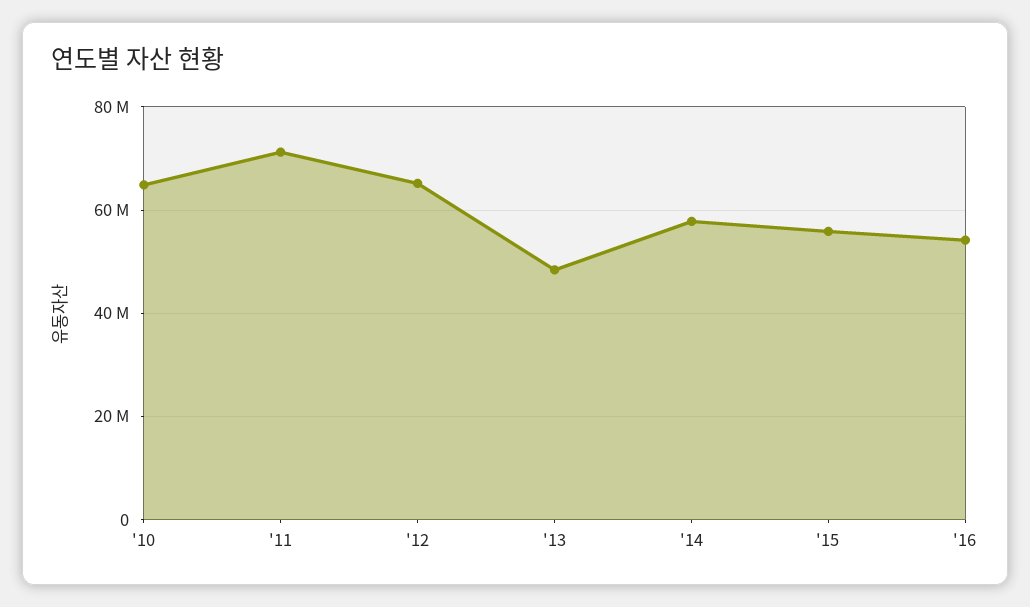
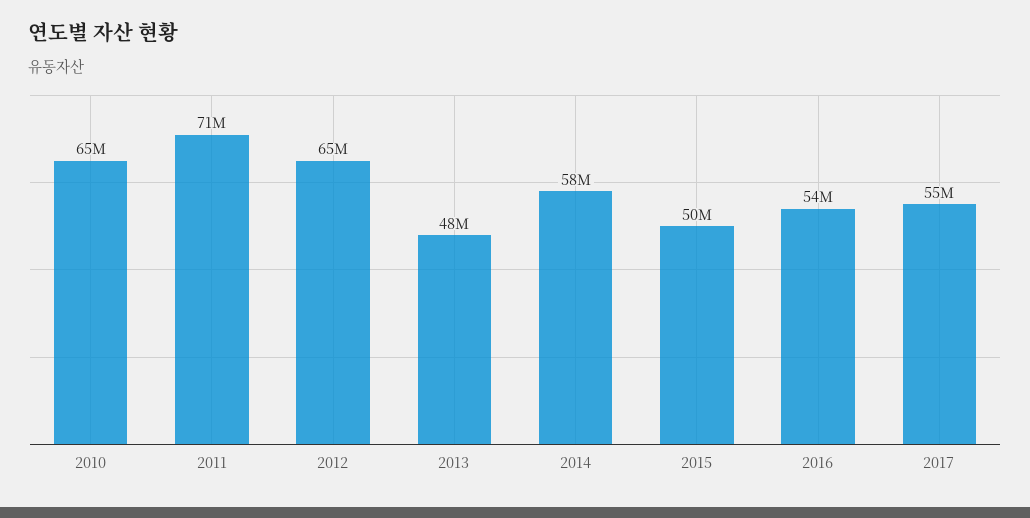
'15: 56000000 -> 50000000
2017: none -> 55000000

